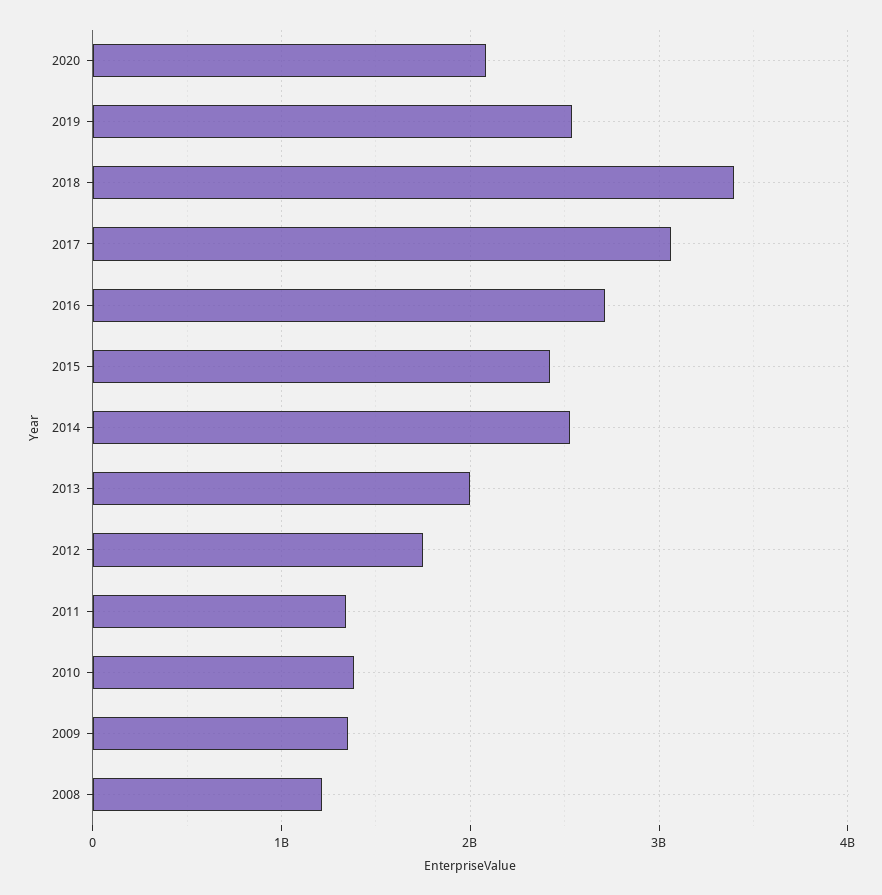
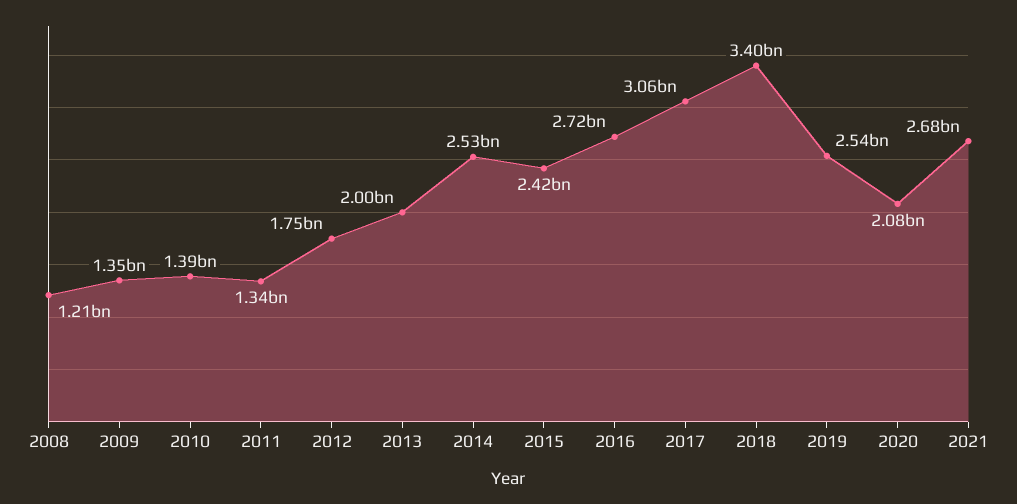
2021: none -> 2680000000

